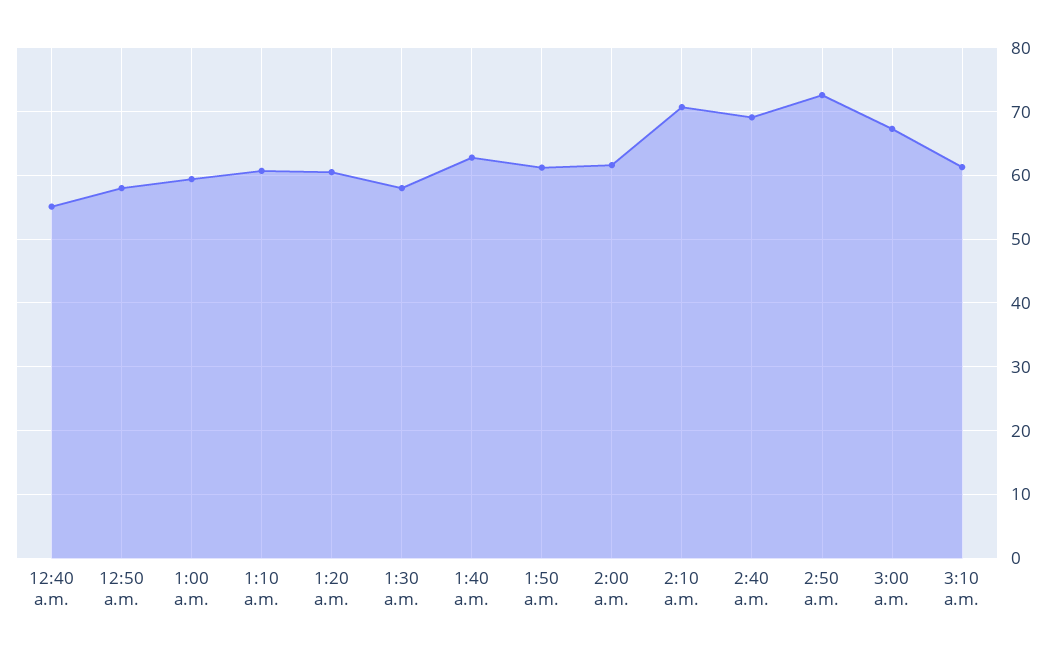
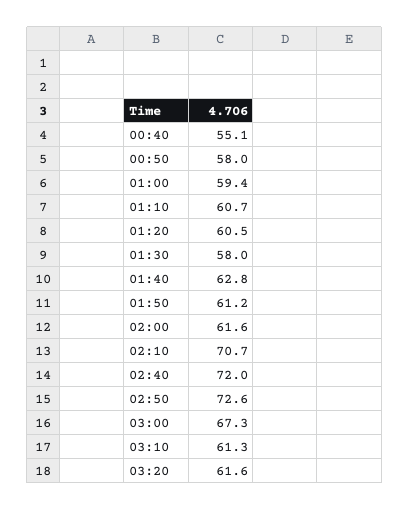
2:40 a.m.: 69 -> 72
03:20: none -> 61.6

